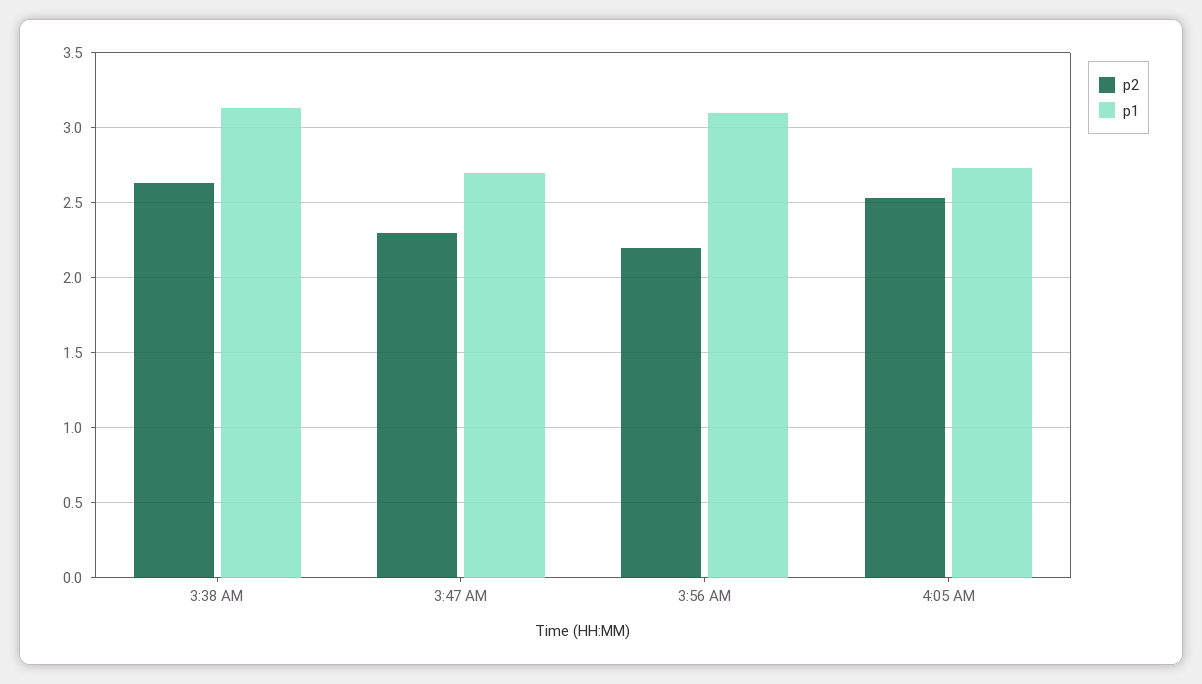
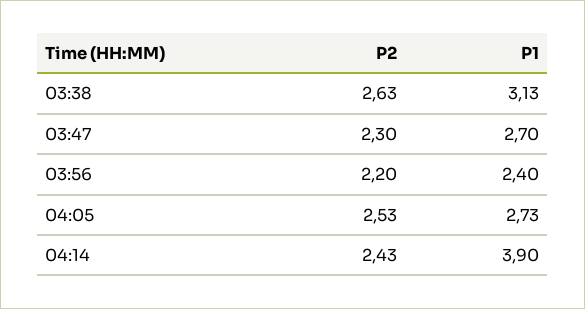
p1, 3:56 AM: 3.1 -> 2.4
p2, 04:14: none -> 2.43
p1, 04:14: none -> 3.9

